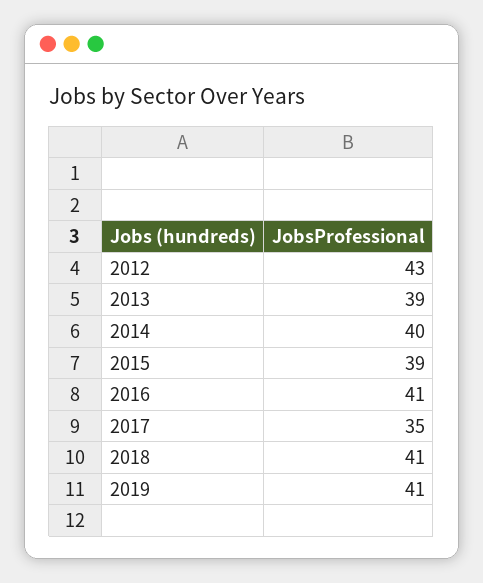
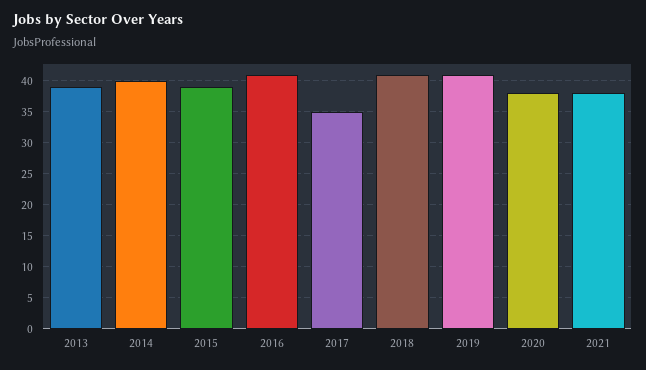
2012: 43 -> none
2020: none -> 38
2021: none -> 38

